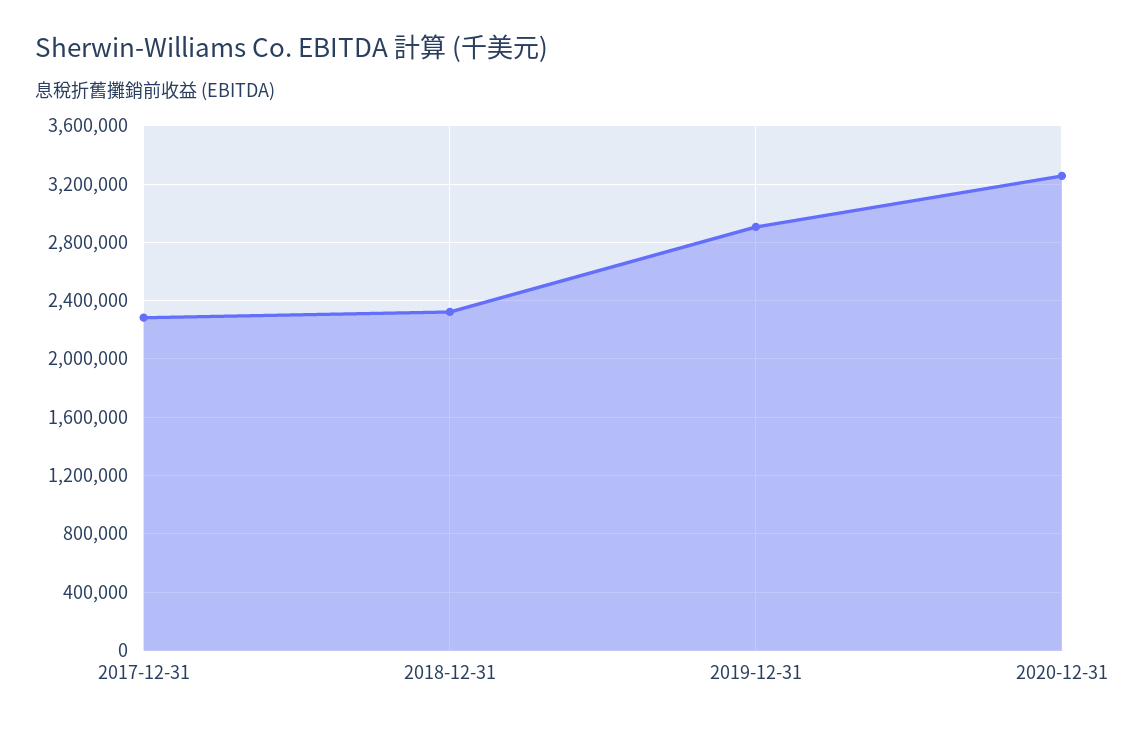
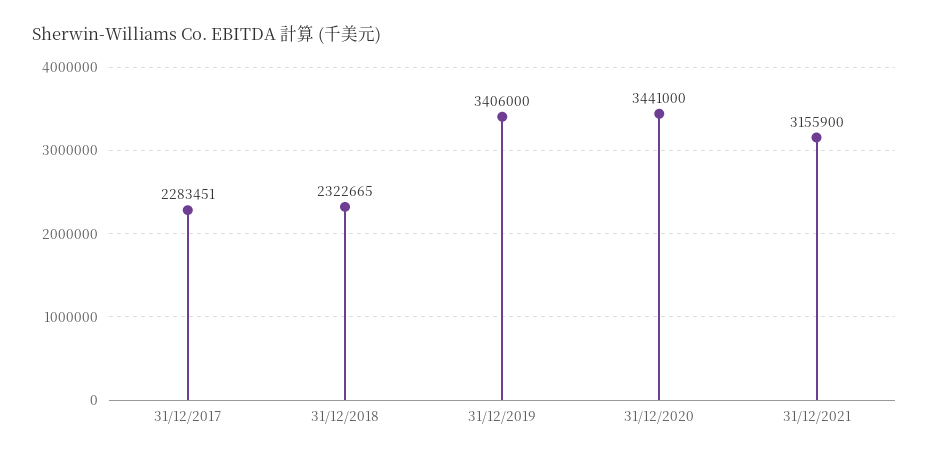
2019-12-31: 2900000 -> 3406000
2020-12-31: 3250000 -> 3441000
31/12/2021: none -> 3155900

